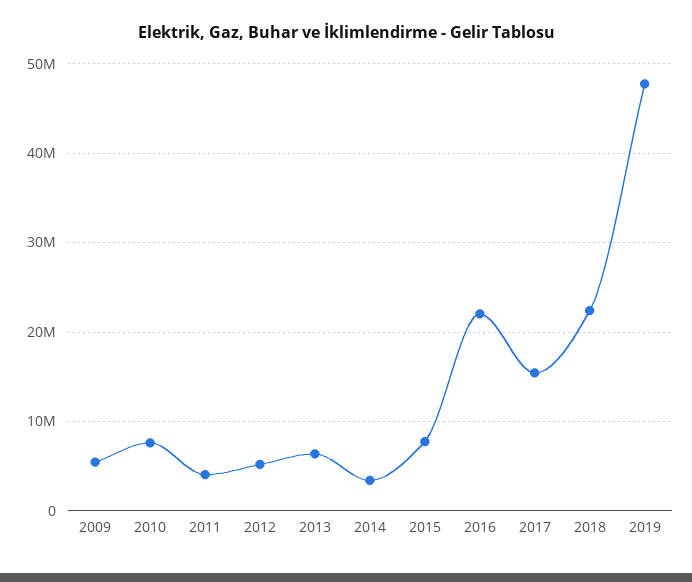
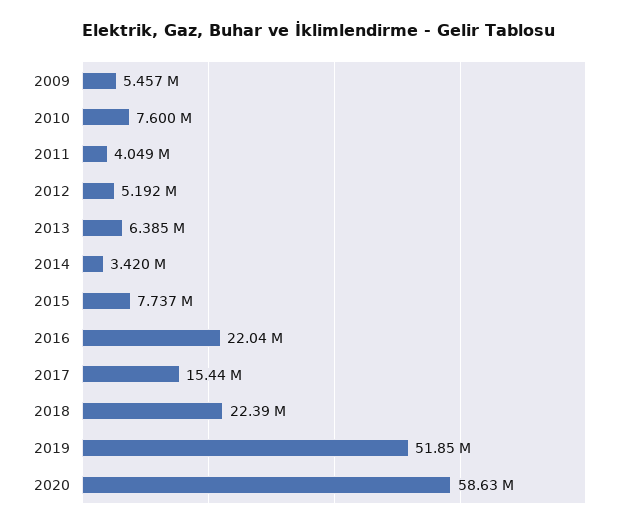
2019: 48000000 -> 51850000
2020: none -> 58630000

